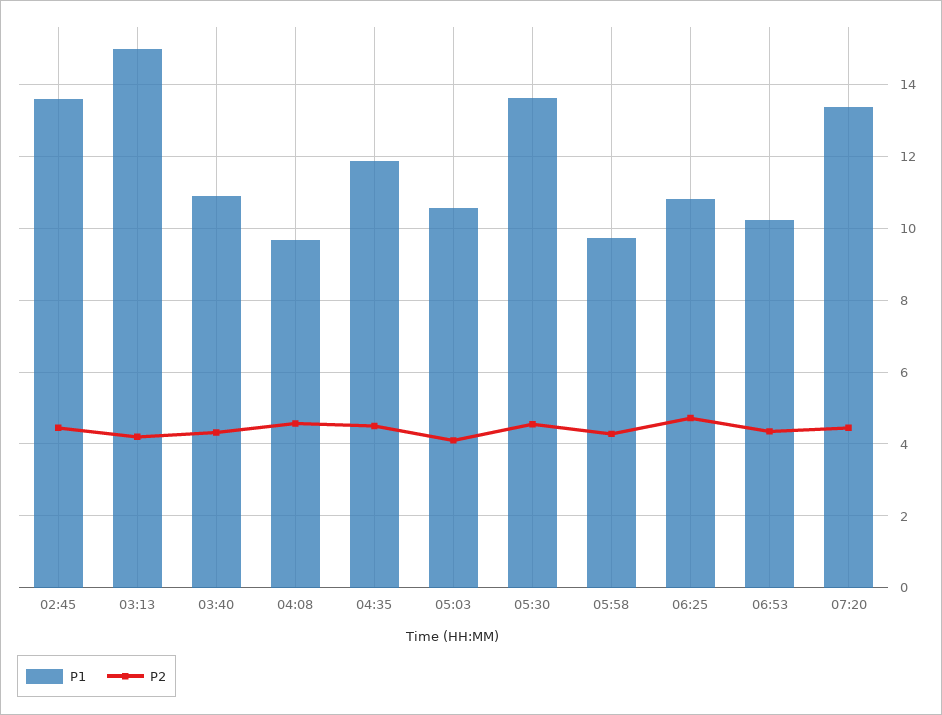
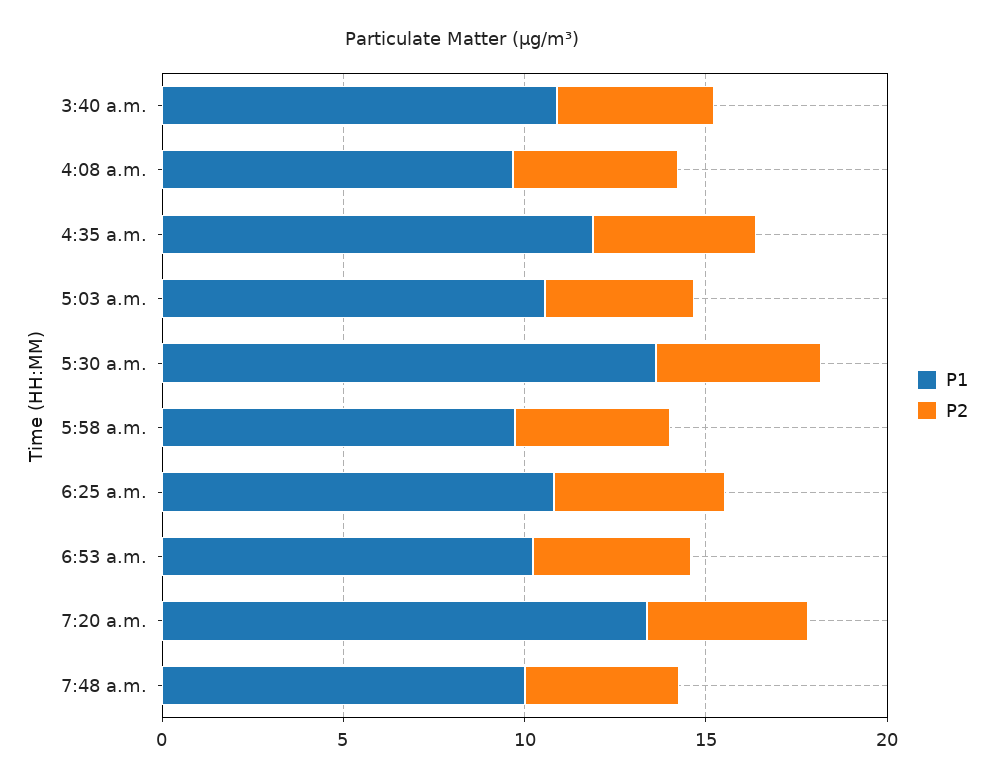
P1, 02:45: 13.6 -> none
P2, 02:45: 4.4 -> none
P1, 03:13: 15 -> none
P2, 03:13: 4.2 -> none
P1, 7:48 a.m.: none -> 10
P2, 7:48 a.m.: none -> 4

